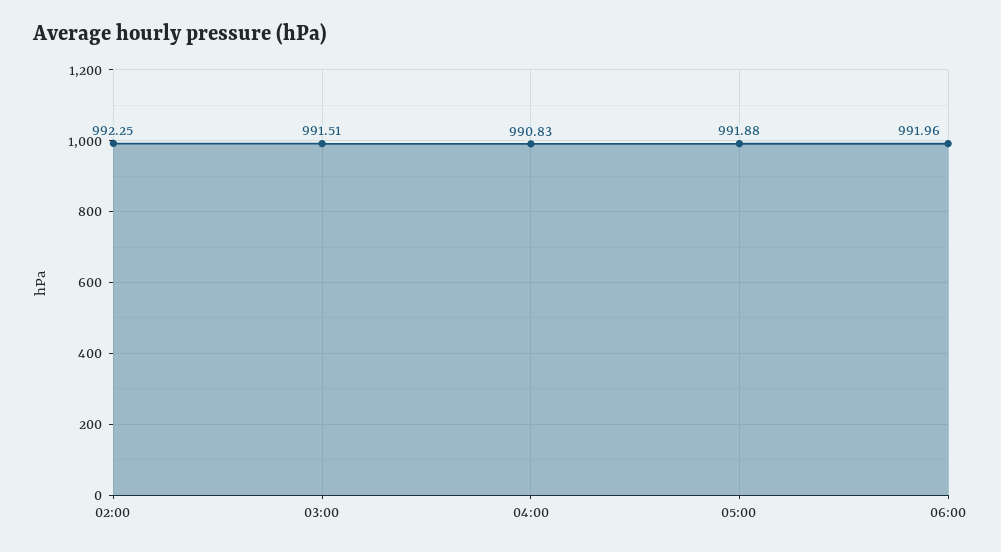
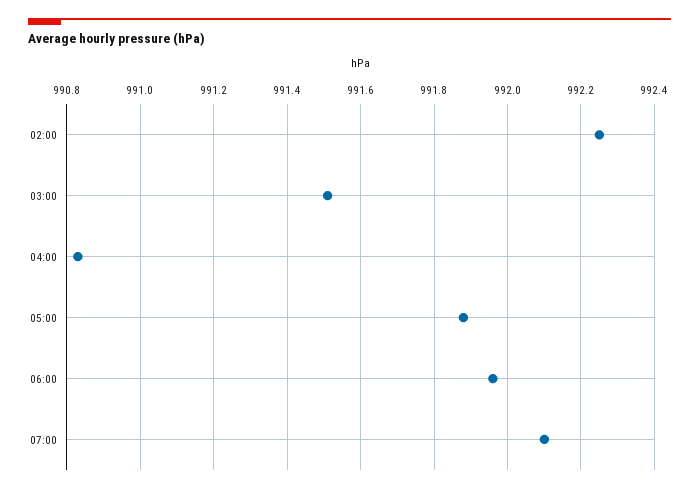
07:00: none -> 992.1

